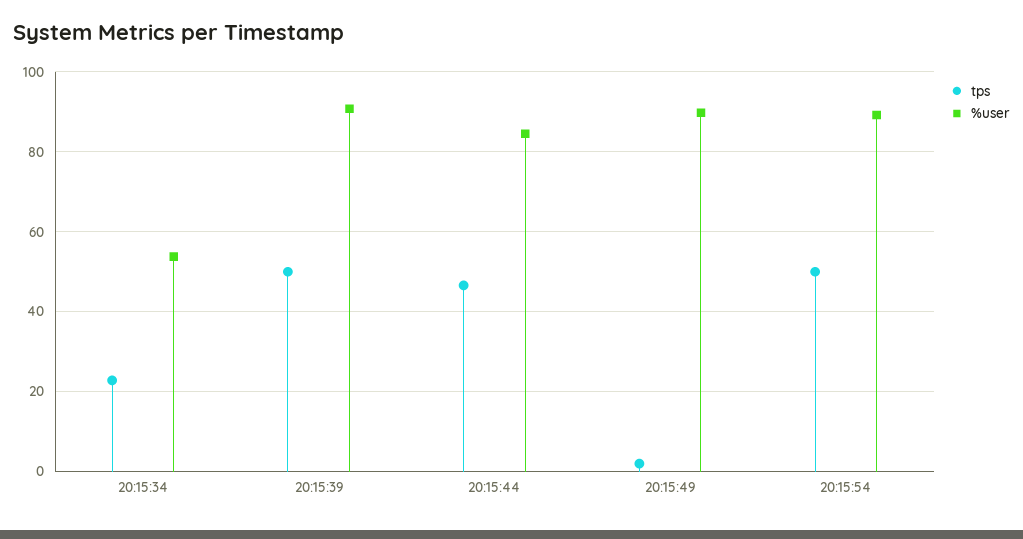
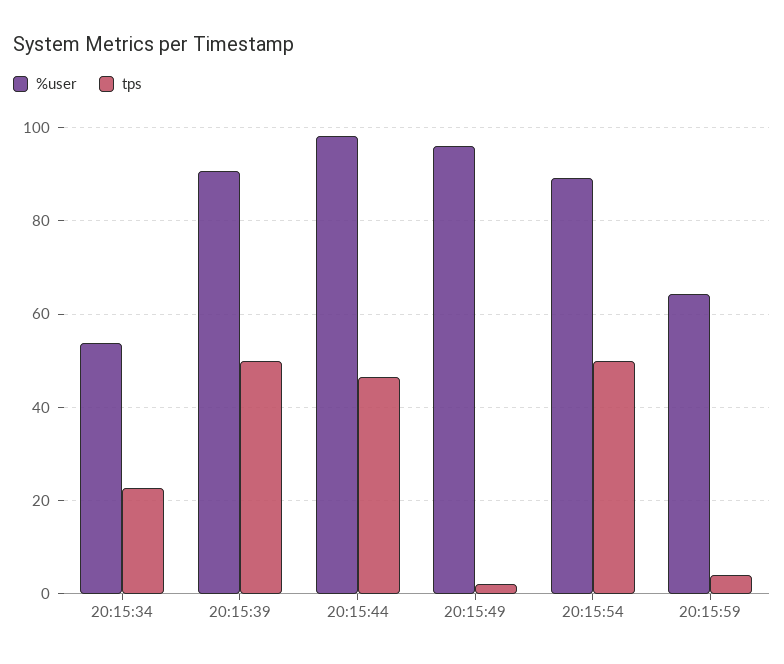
%user, 20:15:44: 84 -> 98
%user, 20:15:49: 90 -> 96
%user, 20:15:59: none -> 64
tps, 20:15:59: none -> 4

